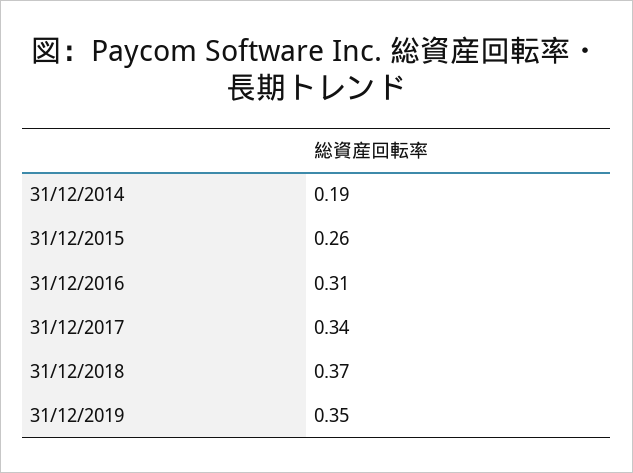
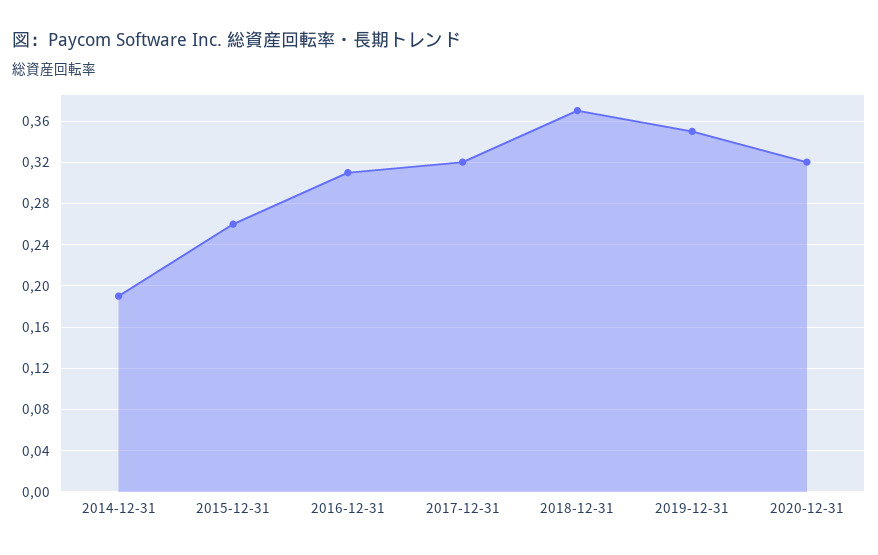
31/12/2017: 0.34 -> 0.32
2020-12-31: none -> 0.32

